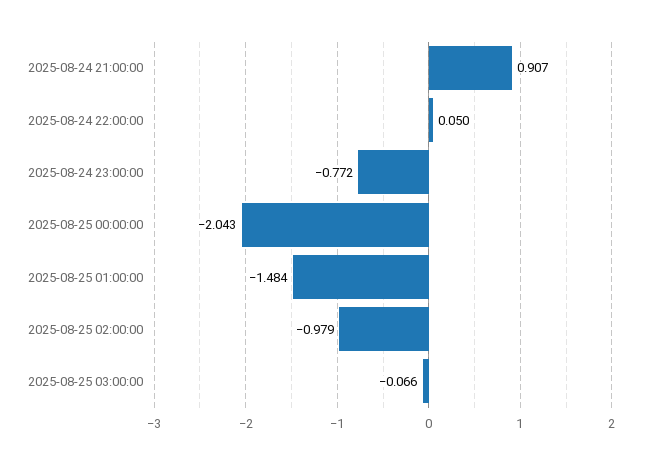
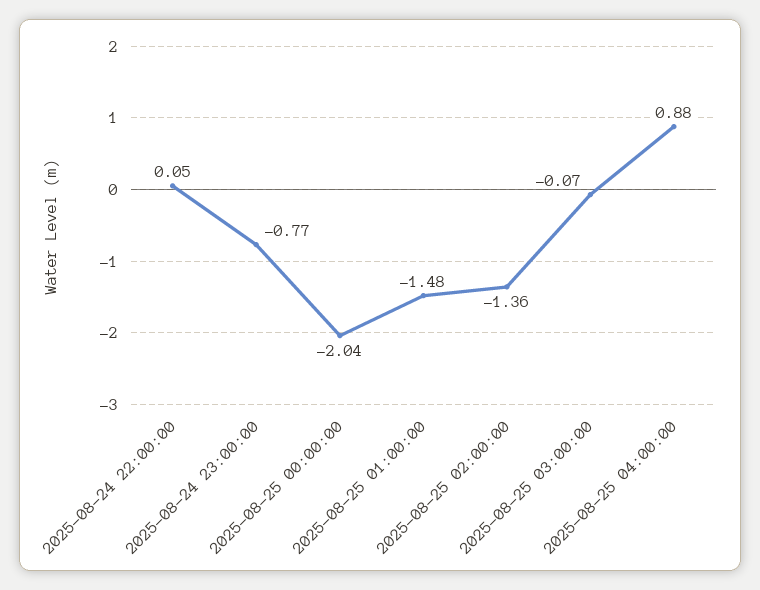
2025-08-24 21:00:00: 0.907 -> none
2025-08-25 02:00:00: -0.979 -> -1.36
2025-08-25 04:00:00: none -> 0.88

